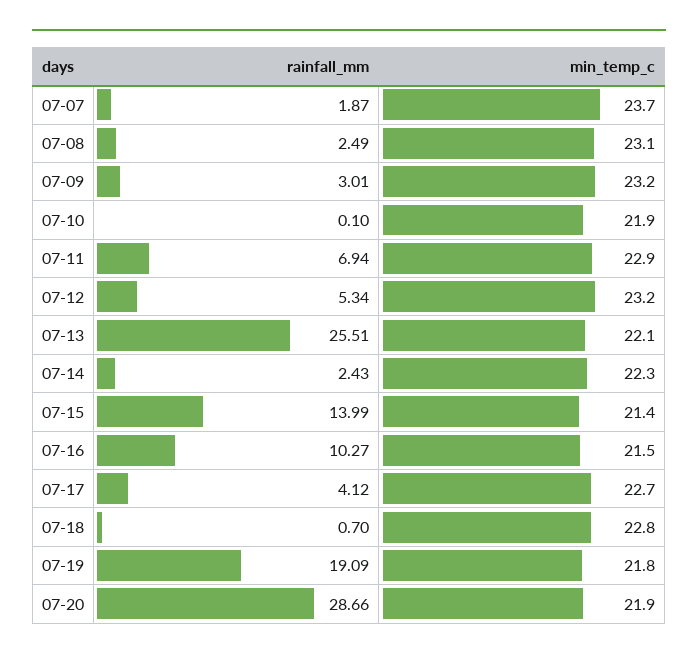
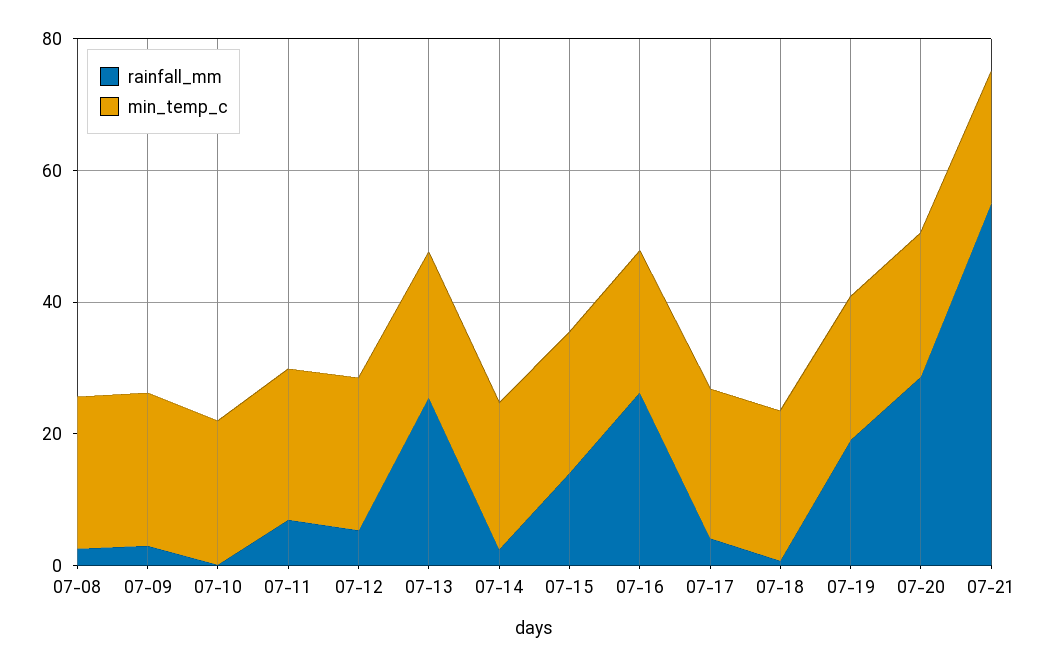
rainfall_mm, 07-07: 1.87 -> none
min_temp_c, 07-07: 23.7 -> none
rainfall_mm, 07-16: 10.27 -> 25
rainfall_mm, 07-21: none -> 55
min_temp_c, 07-21: none -> 20

